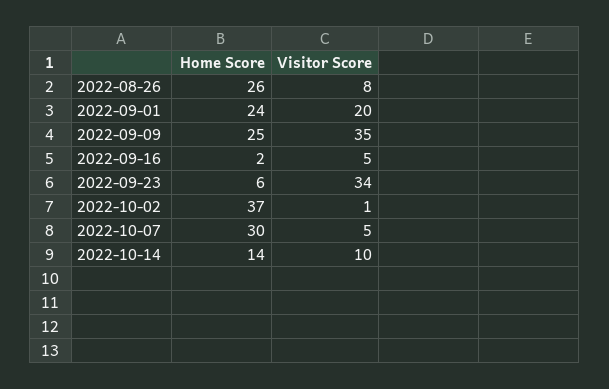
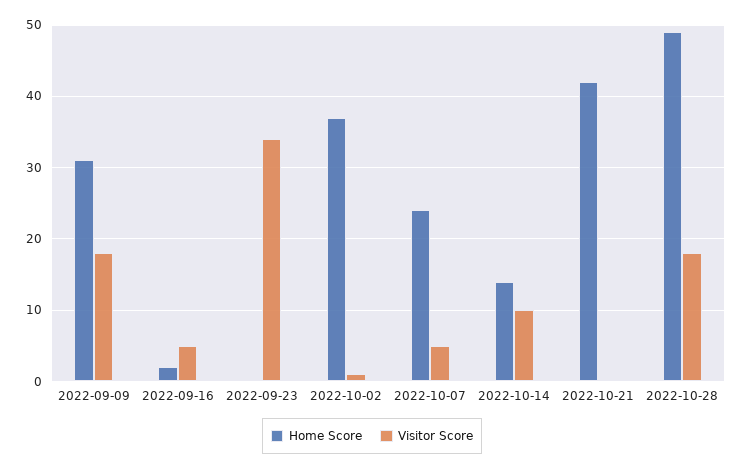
Home Score, 2022-08-26: 26 -> none
Visitor Score, 2022-08-26: 8 -> none
Home Score, 2022-09-01: 24 -> none
Visitor Score, 2022-09-01: 20 -> none
Home Score, 2022-09-09: 25 -> 31
Visitor Score, 2022-09-09: 35 -> 18
Home Score, 2022-09-23: 6 -> 0
Home Score, 2022-10-07: 30 -> 24
Home Score, 2022-10-21: none -> 42
Visitor Score, 2022-10-21: none -> 0
Home Score, 2022-10-28: none -> 49
Visitor Score, 2022-10-28: none -> 18

